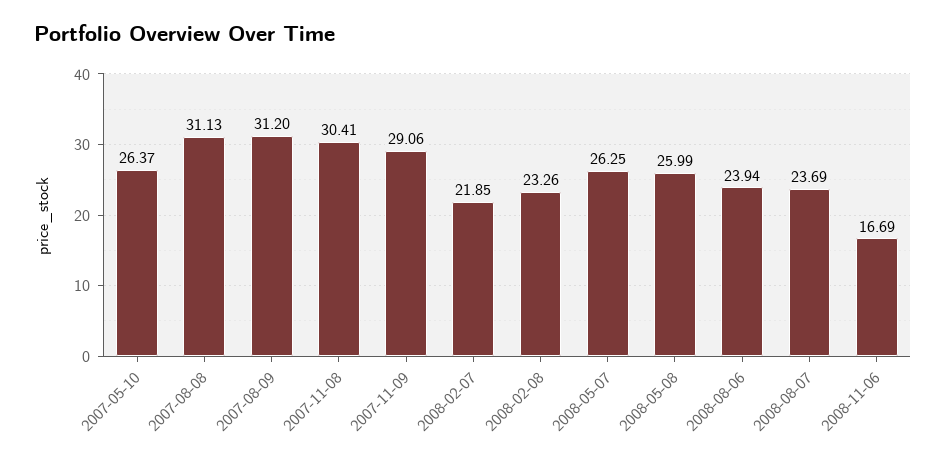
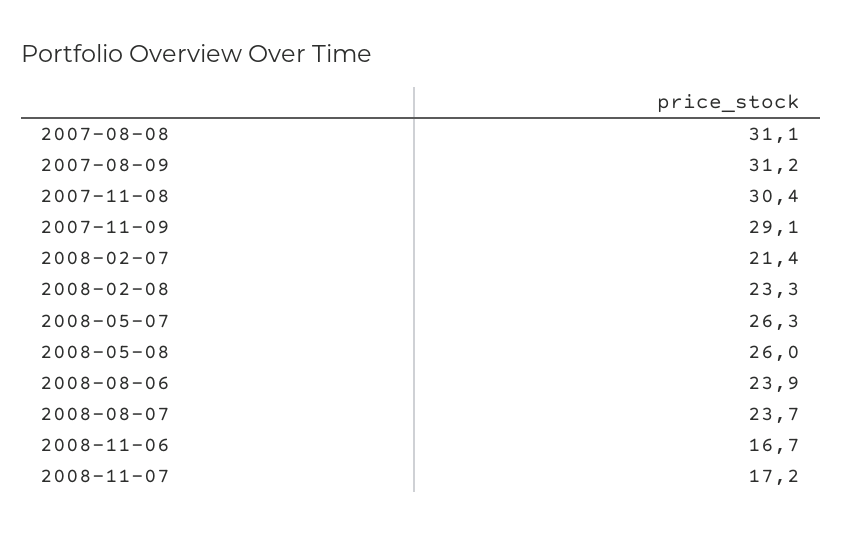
2007-05-10: 26.37 -> none
2008-02-07: 21.85 -> 21.4
2008-11-07: none -> 17.2

